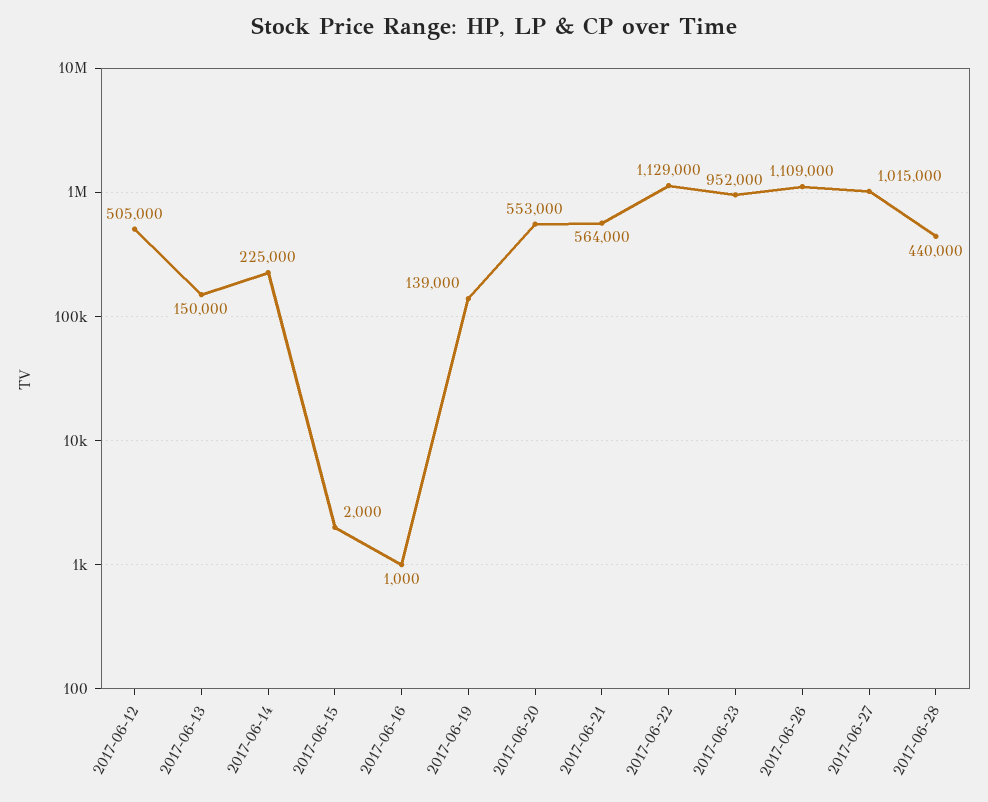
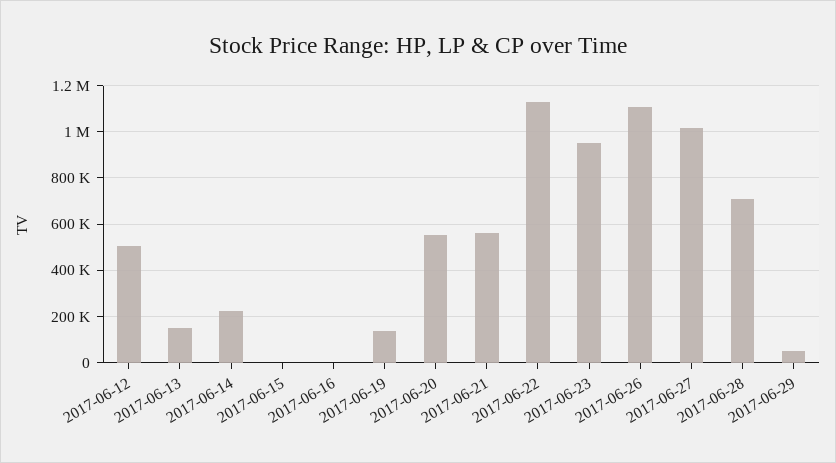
2017-06-28: 440000 -> 700000
2017-06-29: none -> 50000

